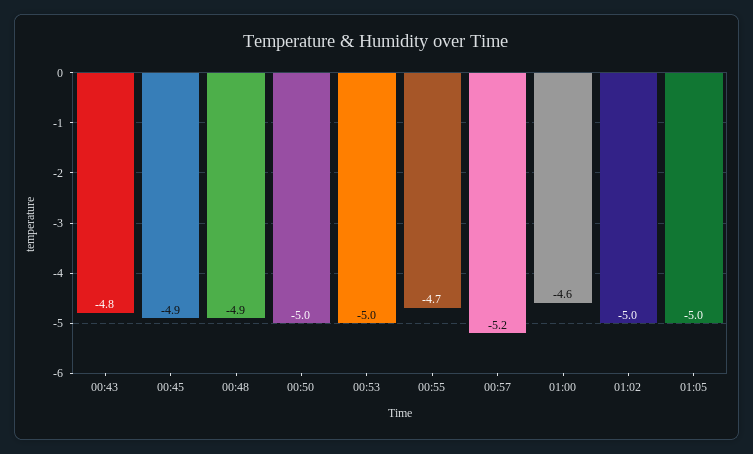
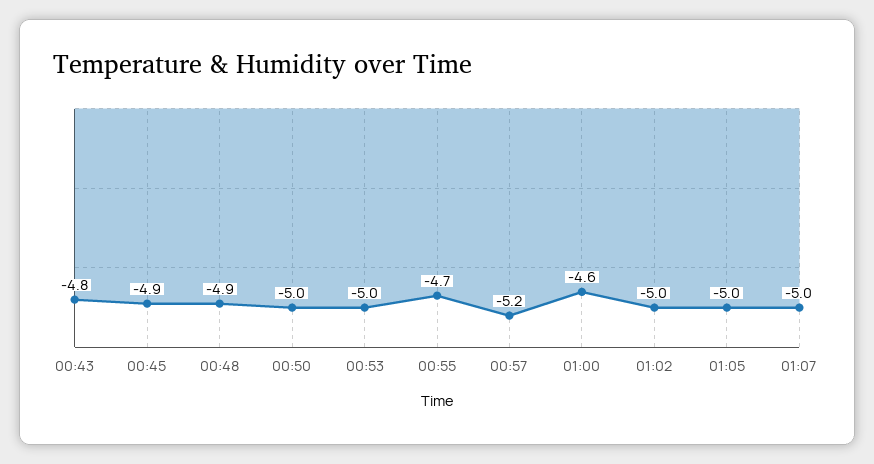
01:07: none -> -5

